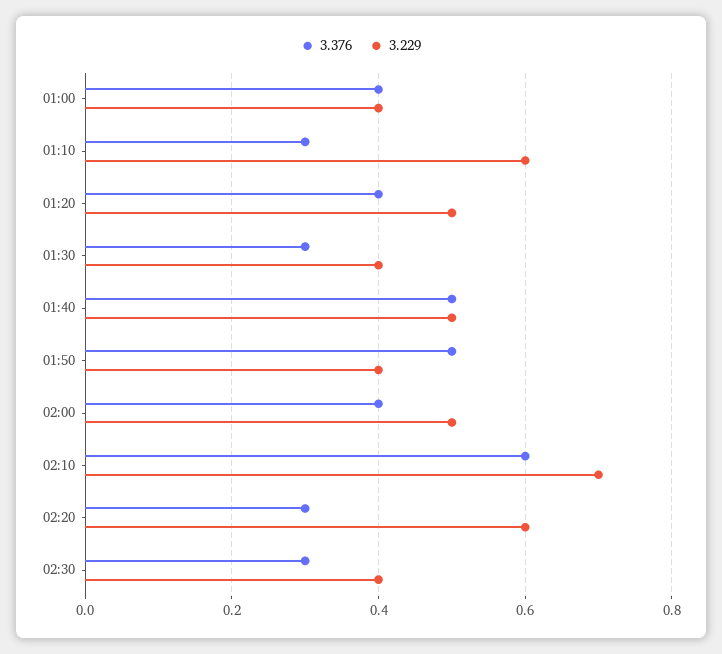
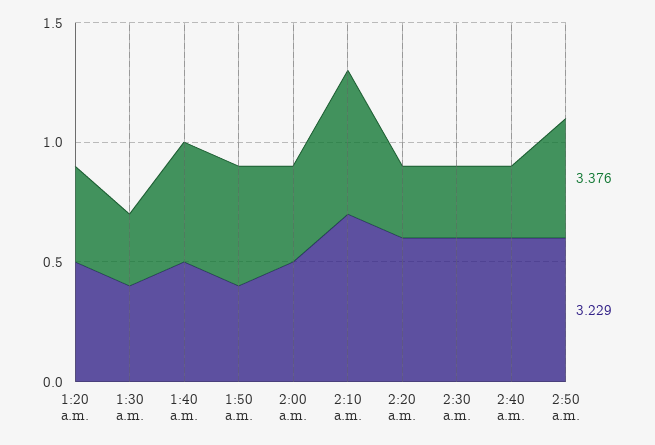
3.376, 01:00: 0.4 -> none
3.229, 01:00: 0.4 -> none
3.376, 01:10: 0.3 -> none
3.229, 01:10: 0.6 -> none
3.229, 02:30: 0.4 -> 0.6
3.376, 2:40 a.m.: none -> 0.3
3.229, 2:40 a.m.: none -> 0.6
3.376, 2:50 a.m.: none -> 0.5
3.229, 2:50 a.m.: none -> 0.6

